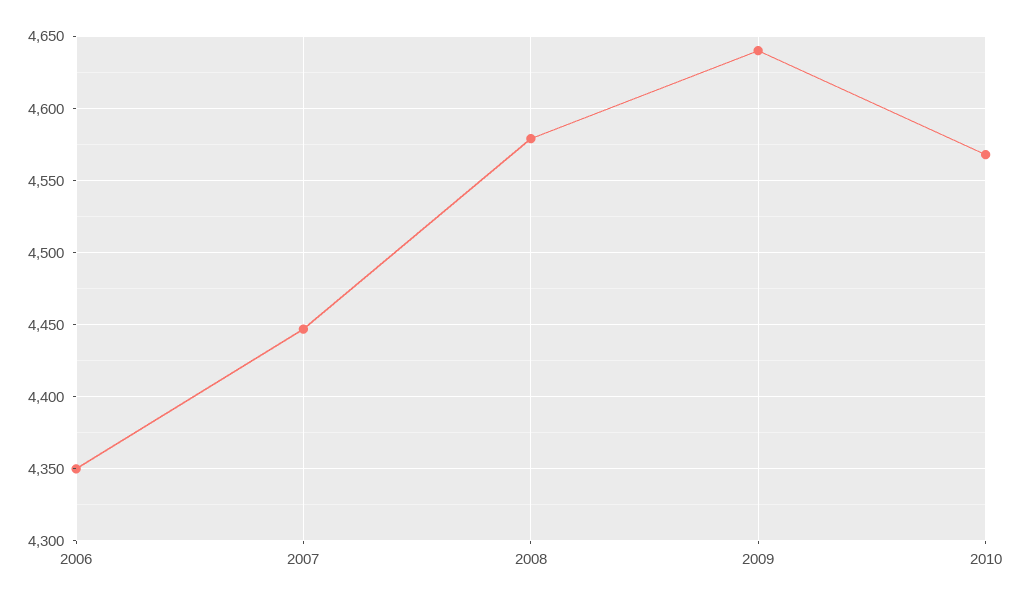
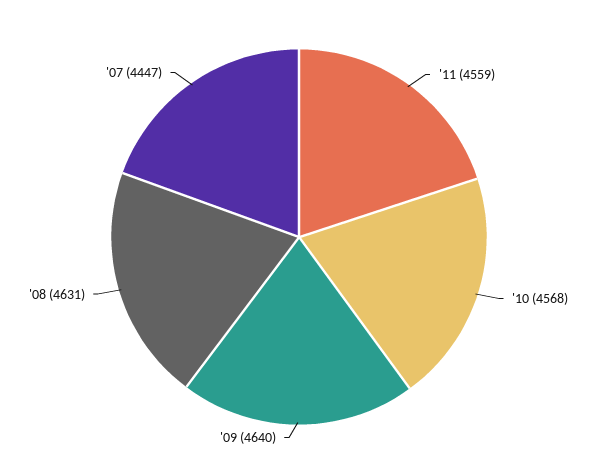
2006: 4350 -> none
2008: 4580 -> 4631
'11: none -> 4559

